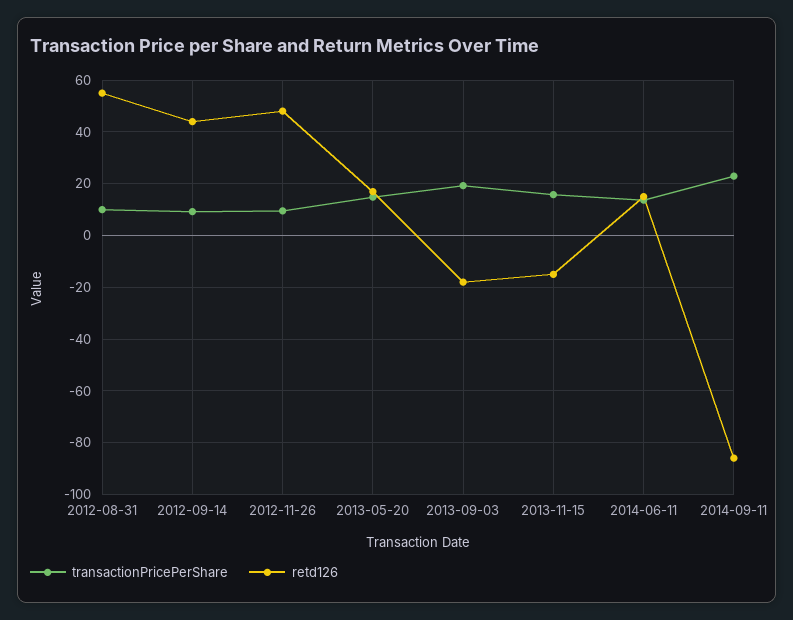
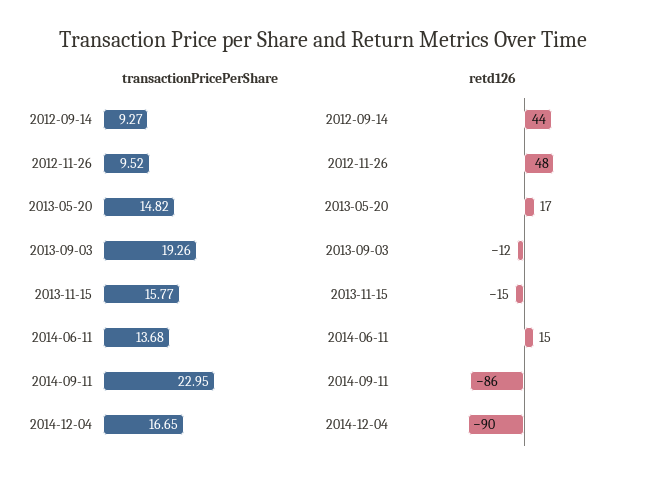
transactionPricePerShare, 2012-08-31: 10 -> none
retd126, 2012-08-31: 55 -> none
retd126, 2013-09-03: -17.5 -> -12
transactionPricePerShare, 2014-12-04: none -> 16.65
retd126, 2014-12-04: none -> -90

